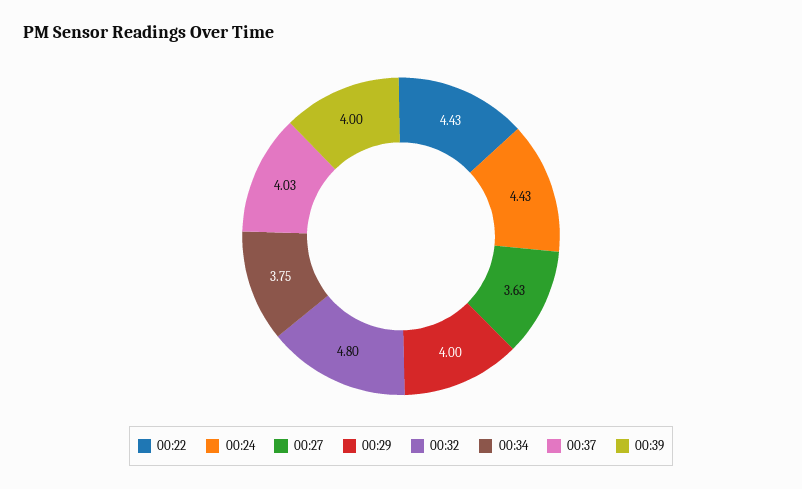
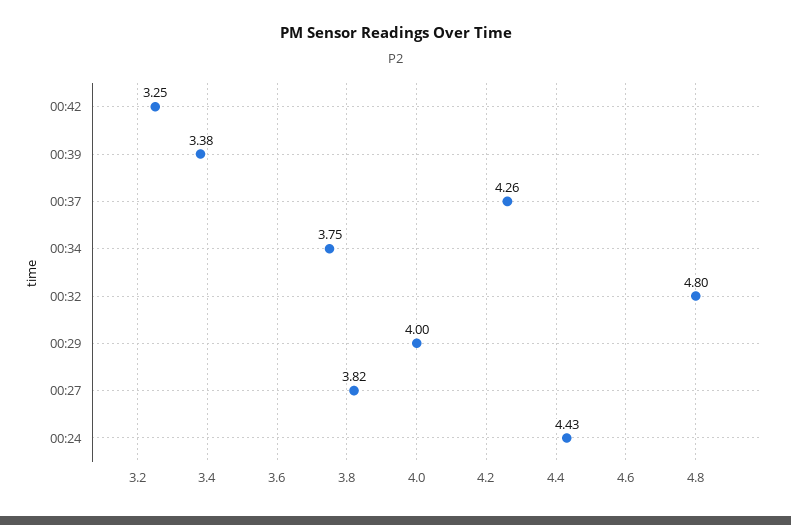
00:22: 4.43 -> none
00:27: 3.63 -> 3.82
00:37: 4.03 -> 4.26
00:39: 4 -> 3.38
00:42: none -> 3.25

